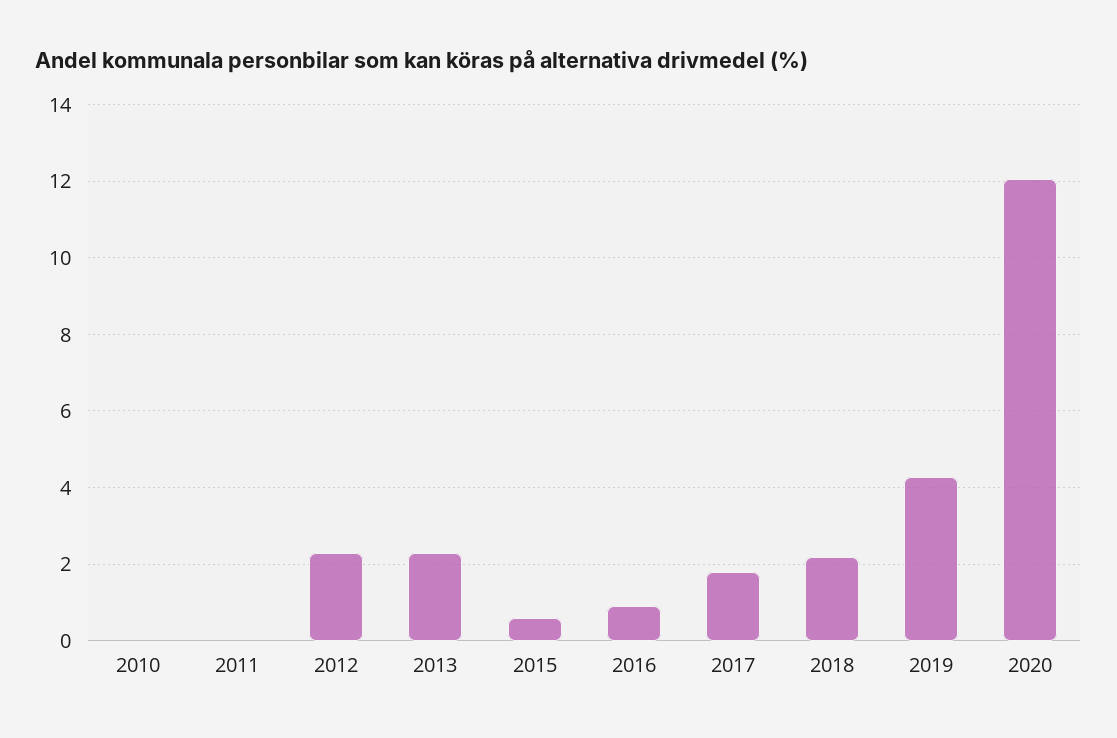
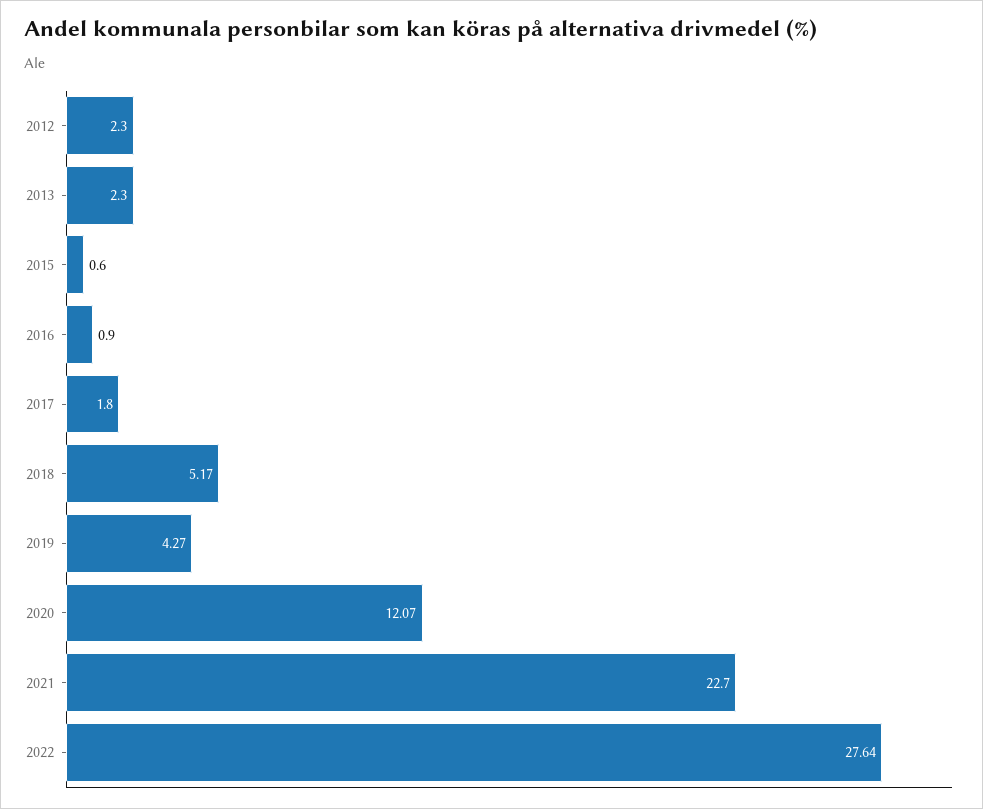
2010: 0 -> none
2011: 0 -> none
2018: 2.2 -> 5.17
2021: none -> 22.7
2022: none -> 27.64

